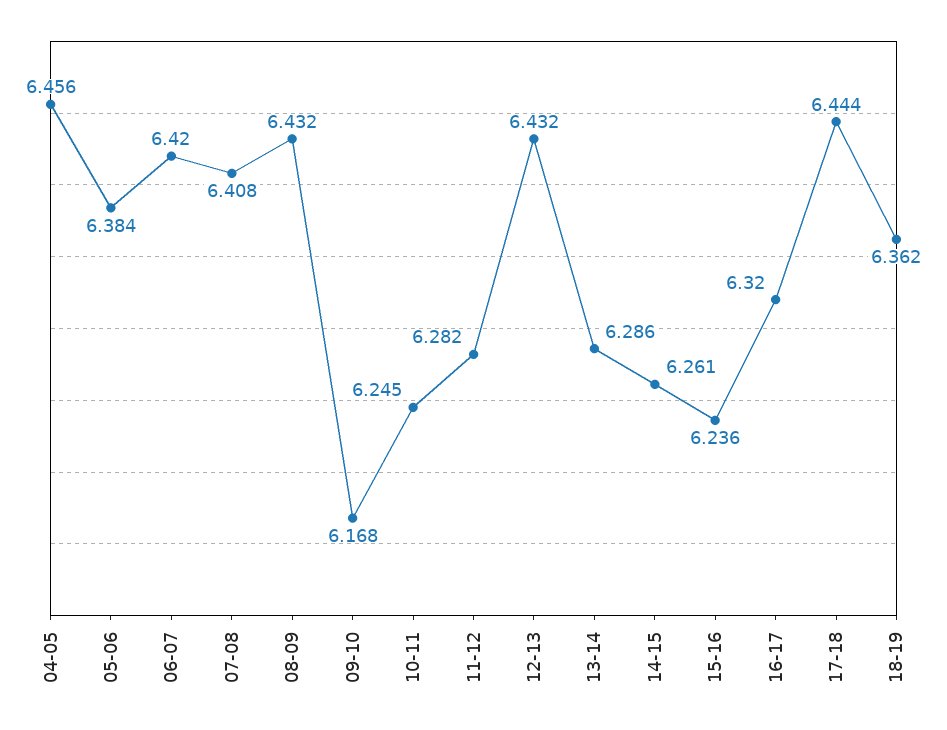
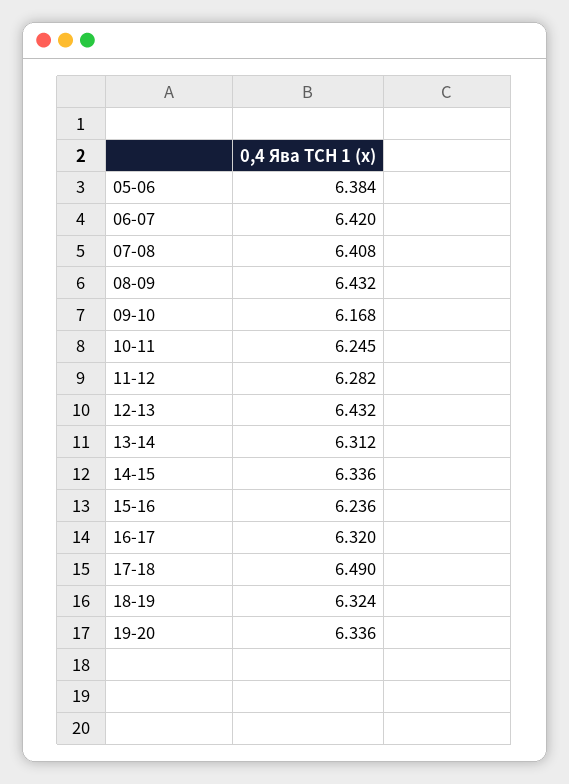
04-05: 6.456 -> none
13-14: 6.286 -> 6.312
14-15: 6.261 -> 6.336
17-18: 6.444 -> 6.49
18-19: 6.362 -> 6.324
19-20: none -> 6.336

